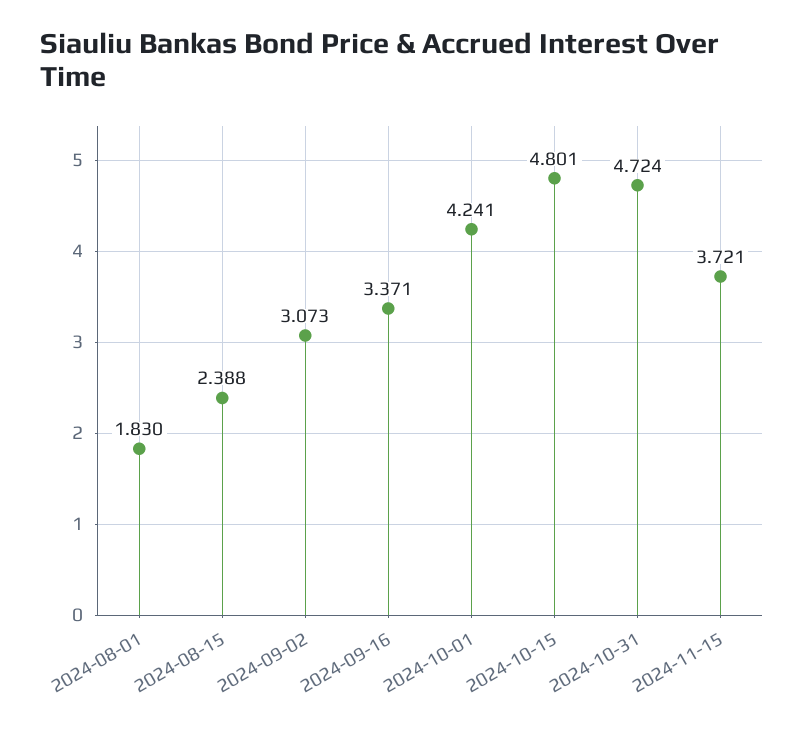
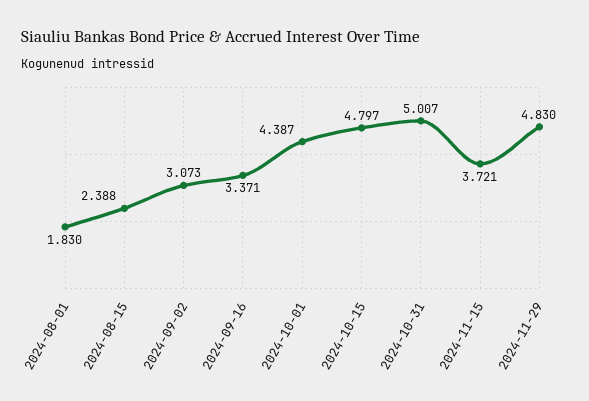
2024-10-01: 4.241 -> 4.387
2024-10-15: 4.801 -> 4.797
2024-10-31: 4.724 -> 5.007
2024-11-29: none -> 4.83

